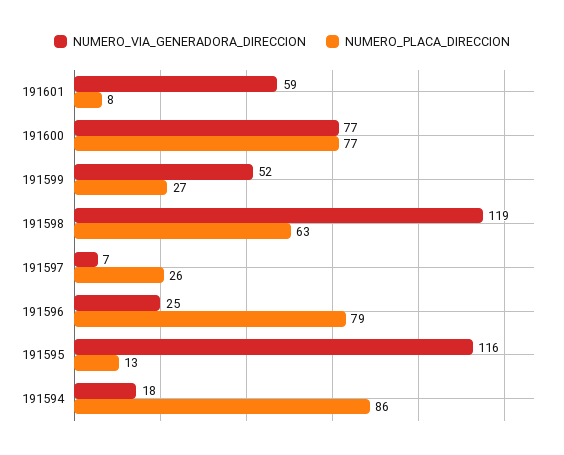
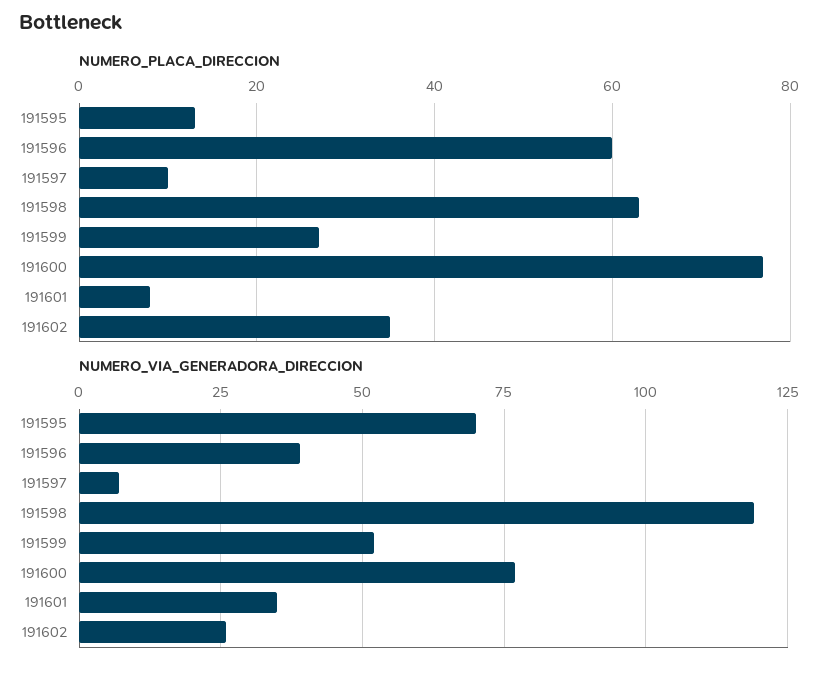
NUMERO_VIA_GENERADORA_DIRECCION, 191601: 59 -> 35
NUMERO_PLACA_DIRECCION, 191597: 26 -> 10
NUMERO_VIA_GENERADORA_DIRECCION, 191596: 25 -> 40
NUMERO_PLACA_DIRECCION, 191596: 79 -> 60
NUMERO_VIA_GENERADORA_DIRECCION, 191595: 116 -> 70
NUMERO_VIA_GENERADORA_DIRECCION, 191594: 18 -> none
NUMERO_PLACA_DIRECCION, 191594: 86 -> none
NUMERO_PLACA_DIRECCION, 191602: none -> 35
NUMERO_VIA_GENERADORA_DIRECCION, 191602: none -> 25

